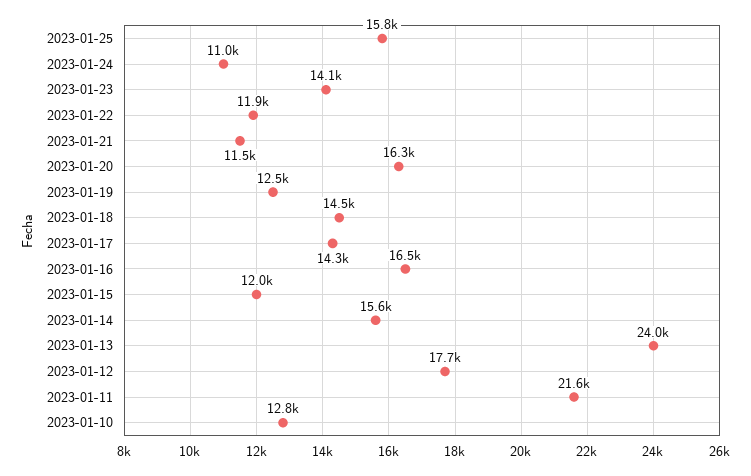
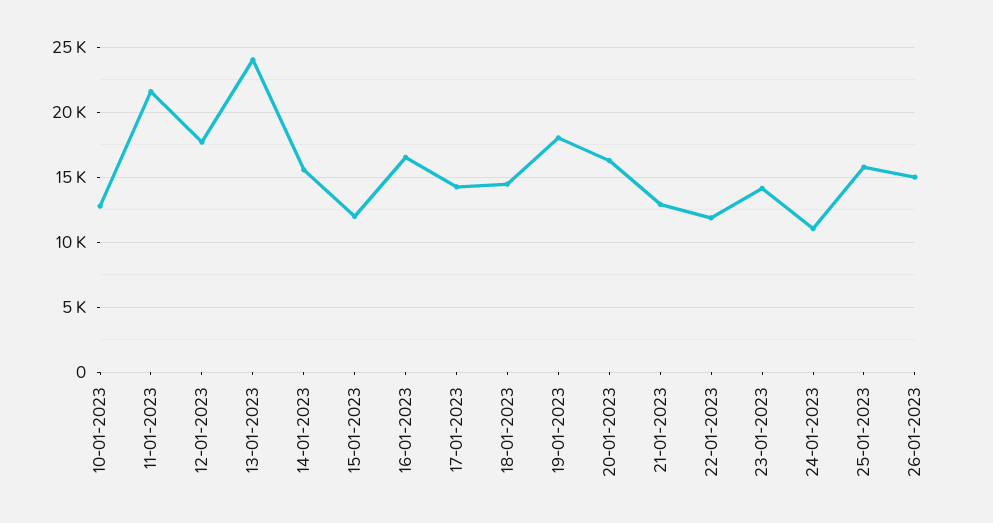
2023-01-21: 11500 -> 13000
2023-01-19: 12500 -> 18000
26-01-2023: none -> 15000

